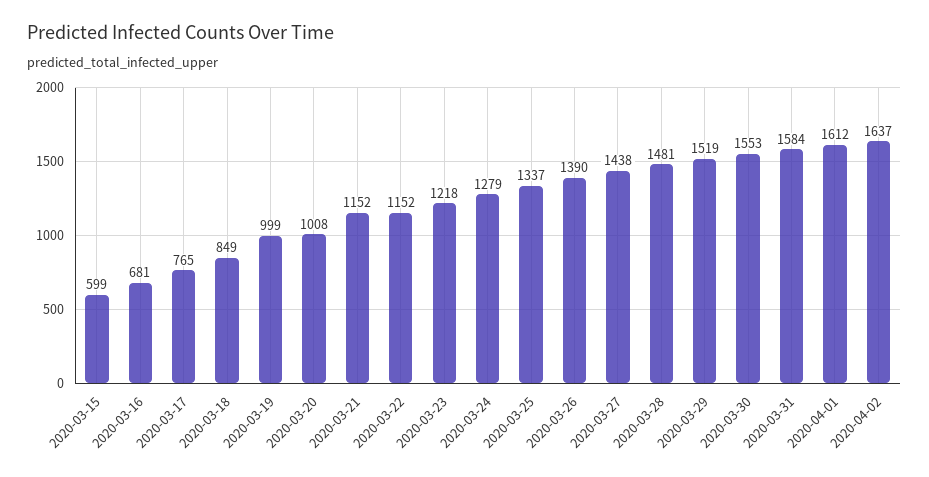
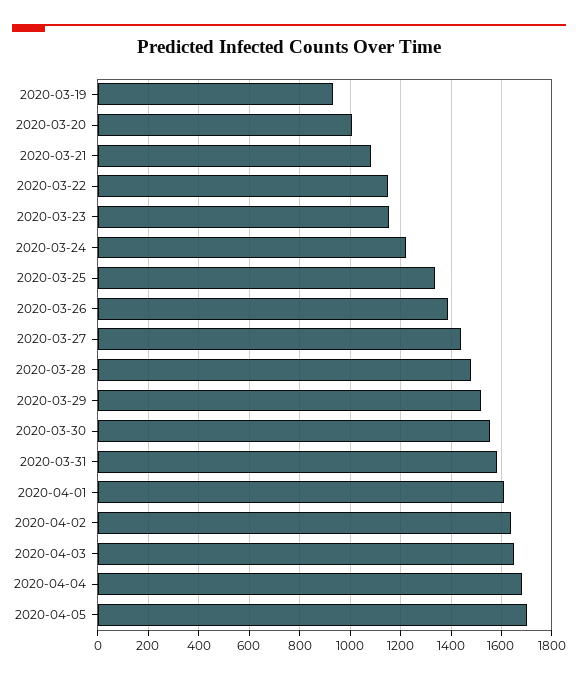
2020-03-15: 599 -> none
2020-03-16: 681 -> none
2020-03-17: 765 -> none
2020-03-18: 849 -> none
2020-03-19: 999 -> 925
2020-03-21: 1152 -> 1075
2020-03-23: 1218 -> 1150
2020-03-24: 1279 -> 1225
2020-04-03: none -> 1650
2020-04-04: none -> 1675
2020-04-05: none -> 1700

